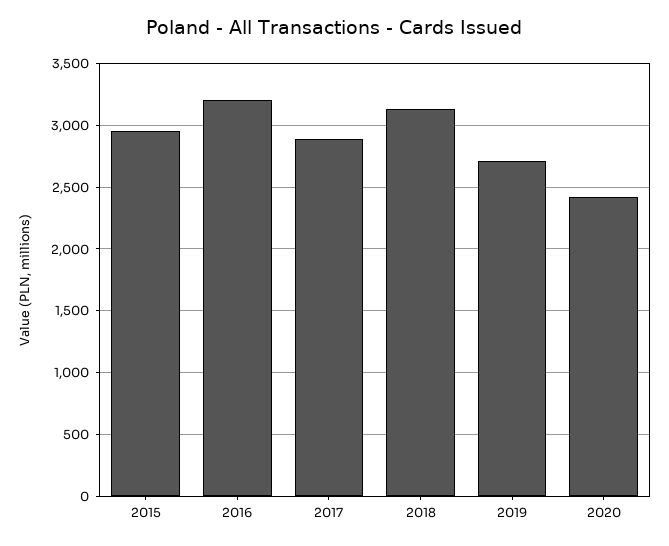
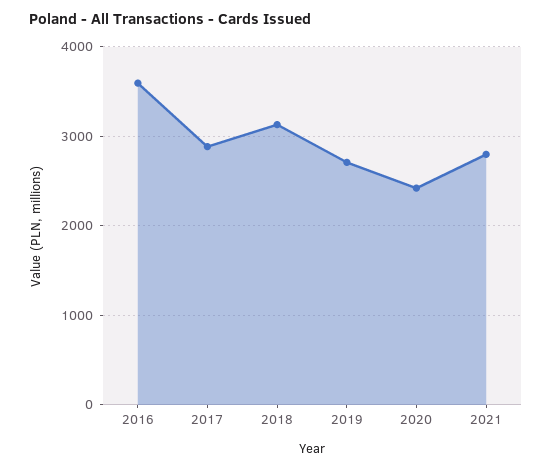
2015: 2950 -> none
2016: 3200 -> 3600
2021: none -> 2800

